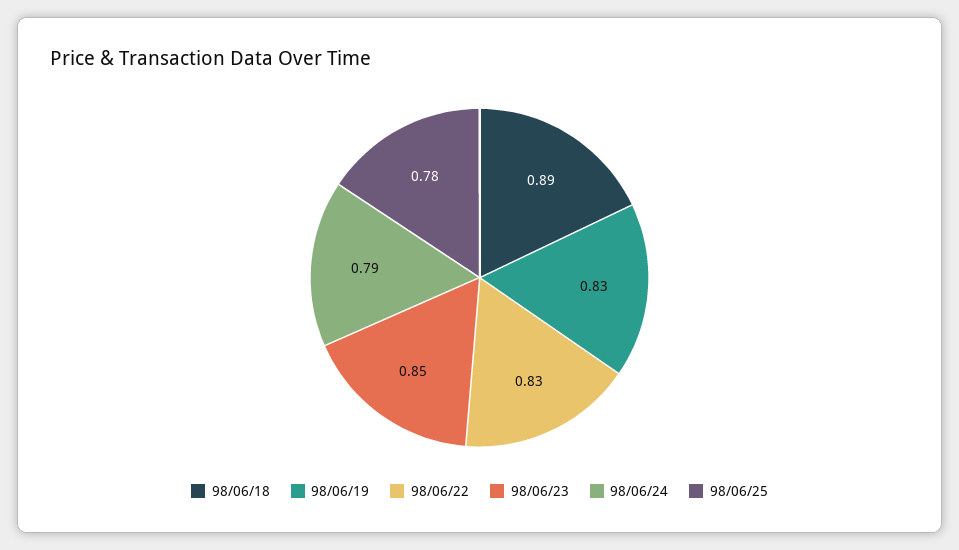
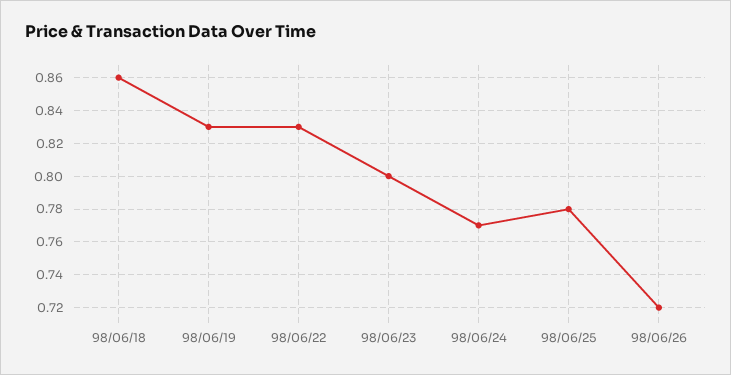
98/06/18: 0.89 -> 0.86
98/06/23: 0.85 -> 0.8
98/06/24: 0.79 -> 0.77
98/06/26: none -> 0.72

